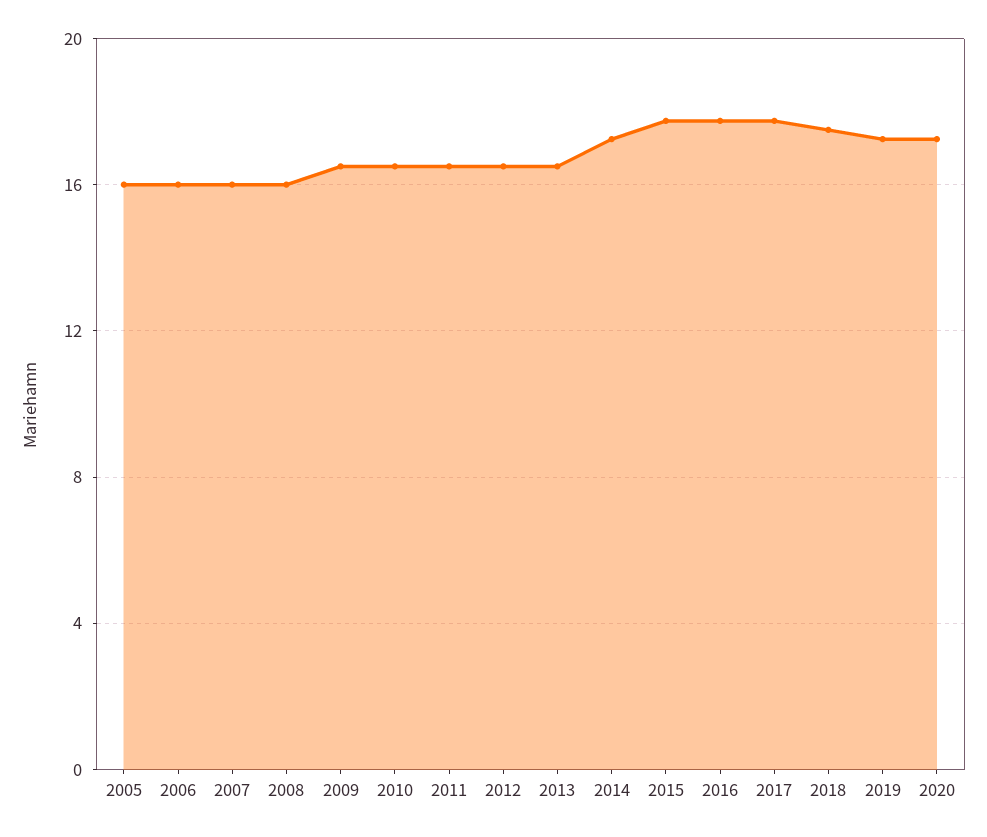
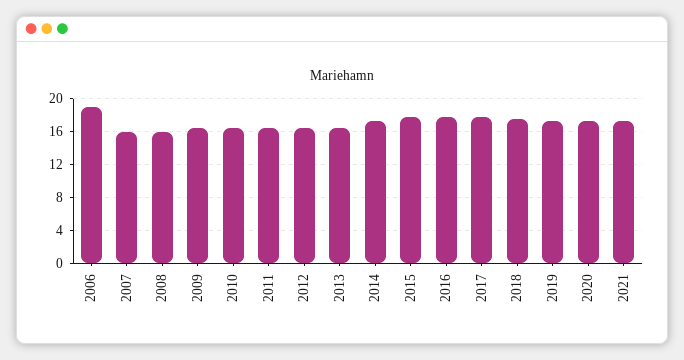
2005: 16 -> none
2006: 16 -> 19
2021: none -> 17

